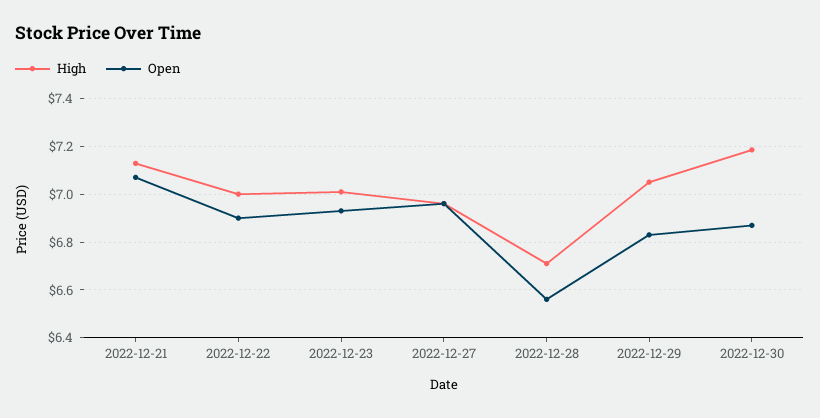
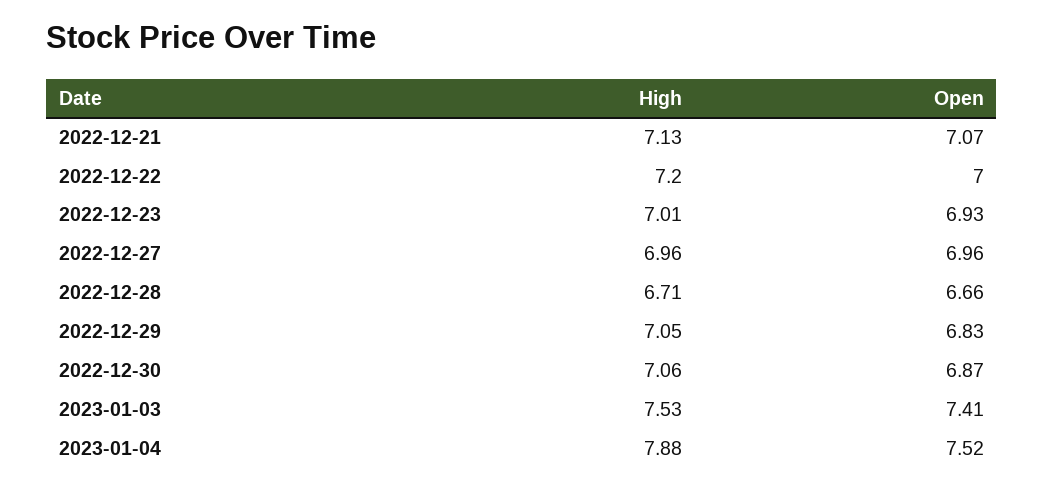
High, 2022-12-22: 7 -> 7.2
Open, 2022-12-22: 6.9 -> 7
Open, 2022-12-28: 6.55 -> 6.66
High, 2022-12-30: 7.2 -> 7.06
High, 2023-01-03: none -> 7.53
Open, 2023-01-03: none -> 7.41
High, 2023-01-04: none -> 7.88
Open, 2023-01-04: none -> 7.52

